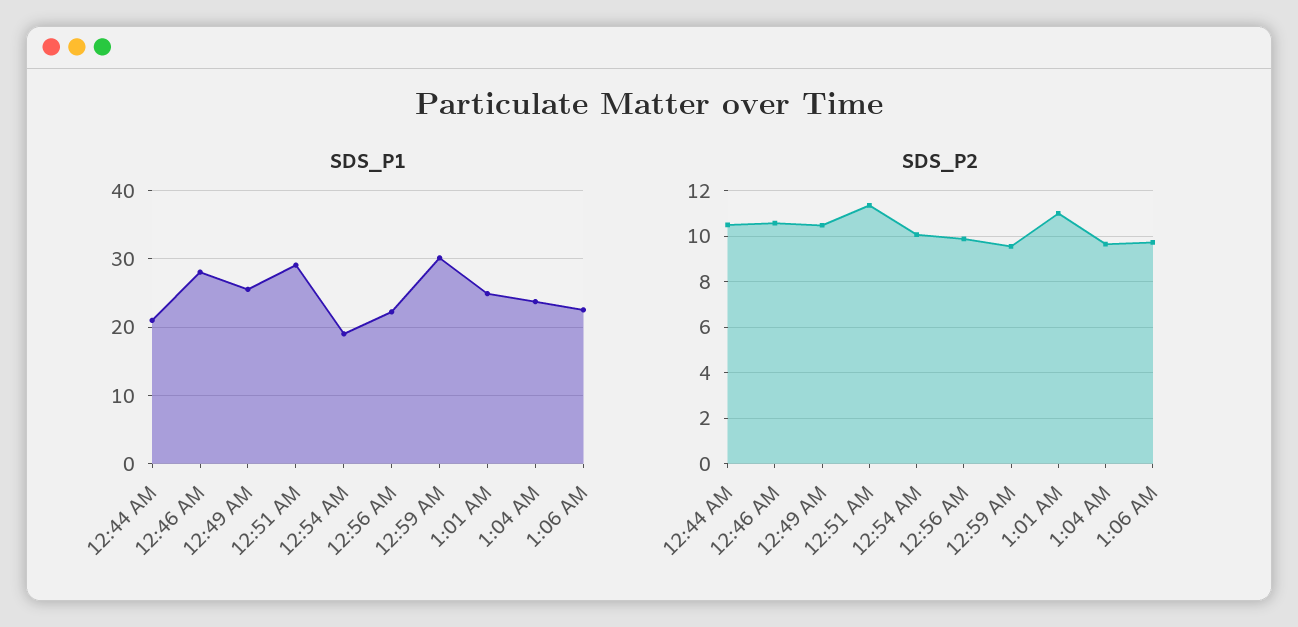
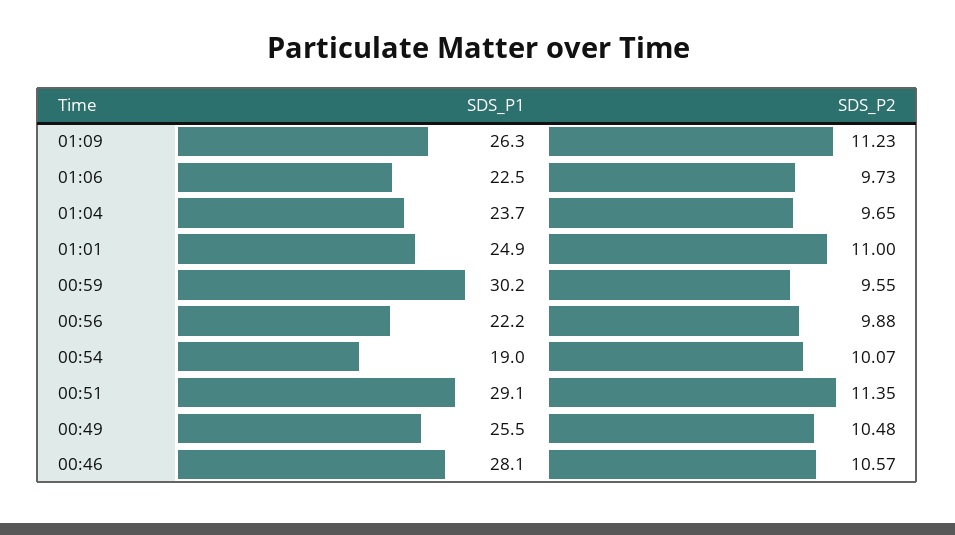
SDS_P1, 12:44 AM: 21 -> none
SDS_P2, 12:44 AM: 10.5 -> none
SDS_P1, 01:09: none -> 26.3
SDS_P2, 01:09: none -> 11.23

